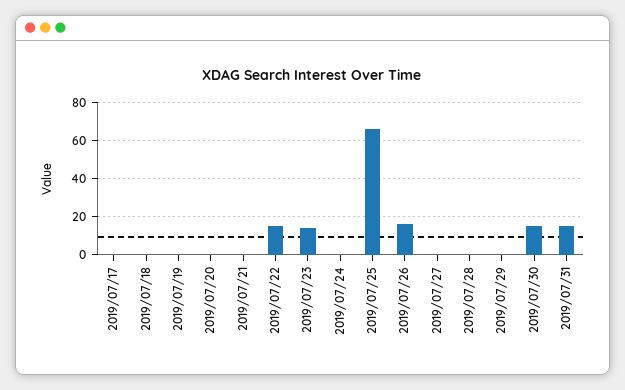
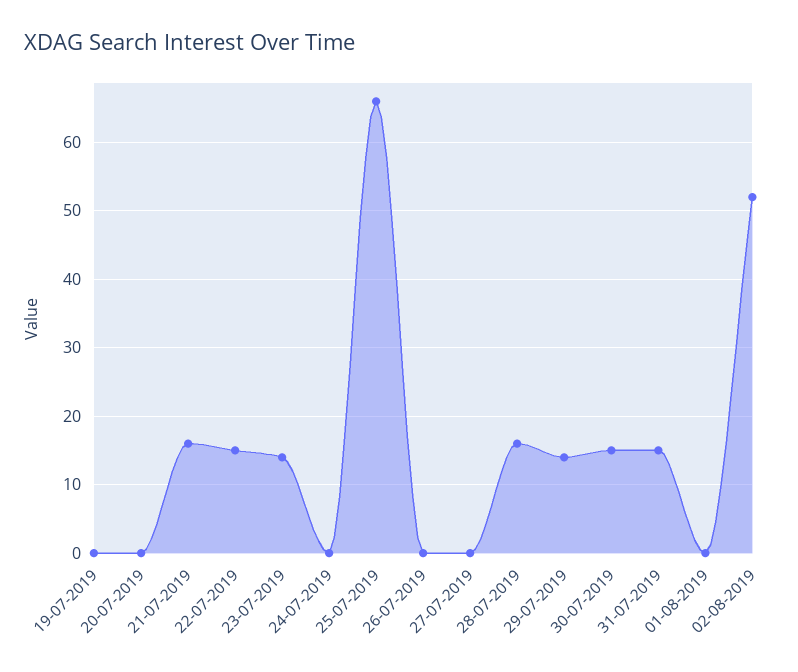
2019/07/17: 0 -> none
2019/07/18: 0 -> none
2019/07/21: 0 -> 16
2019/07/26: 15 -> 0
2019/07/28: 0 -> 16
2019/07/29: 0 -> 14
01-08-2019: none -> 0
02-08-2019: none -> 52

